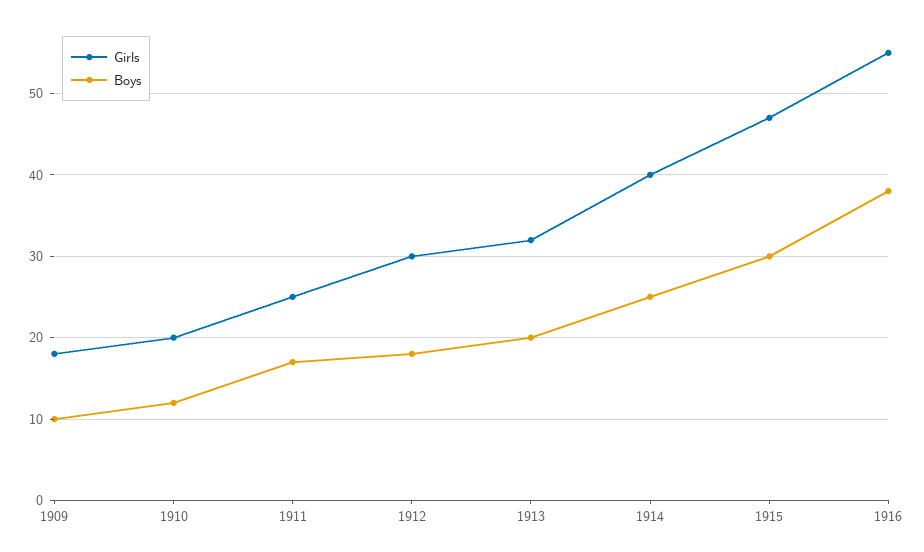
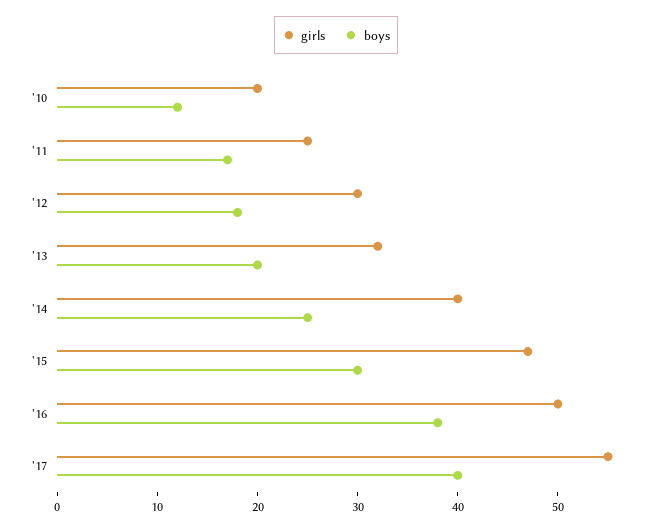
Girls, 1909: 18 -> none
Boys, 1909: 10 -> none
Girls, 1916: 55 -> 50
Girls, '17: none -> 55
Boys, '17: none -> 40

